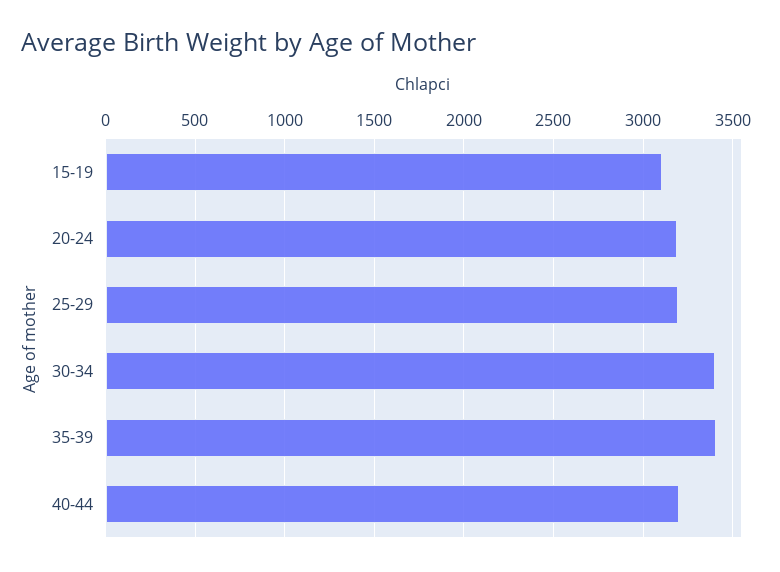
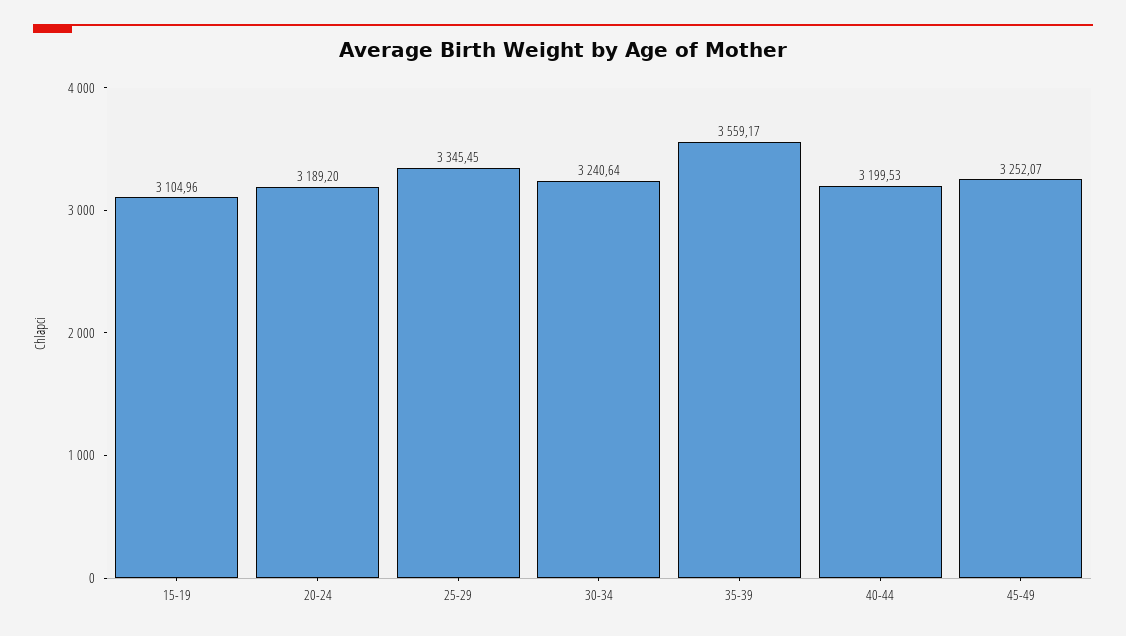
25-29: 3200 -> 3345.45
30-34: 3400 -> 3240.64
35-39: 3400 -> 3559.17
45-49: none -> 3252.07

